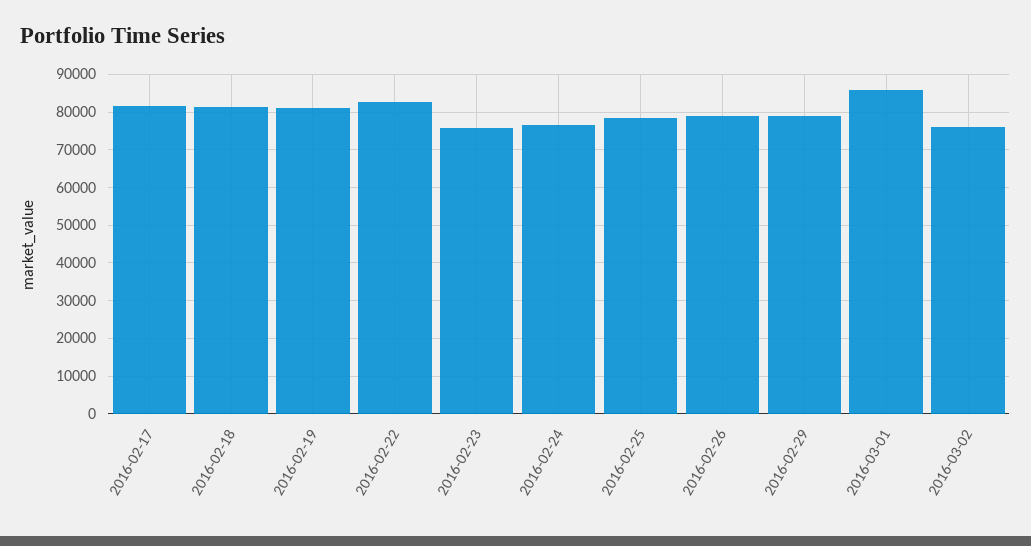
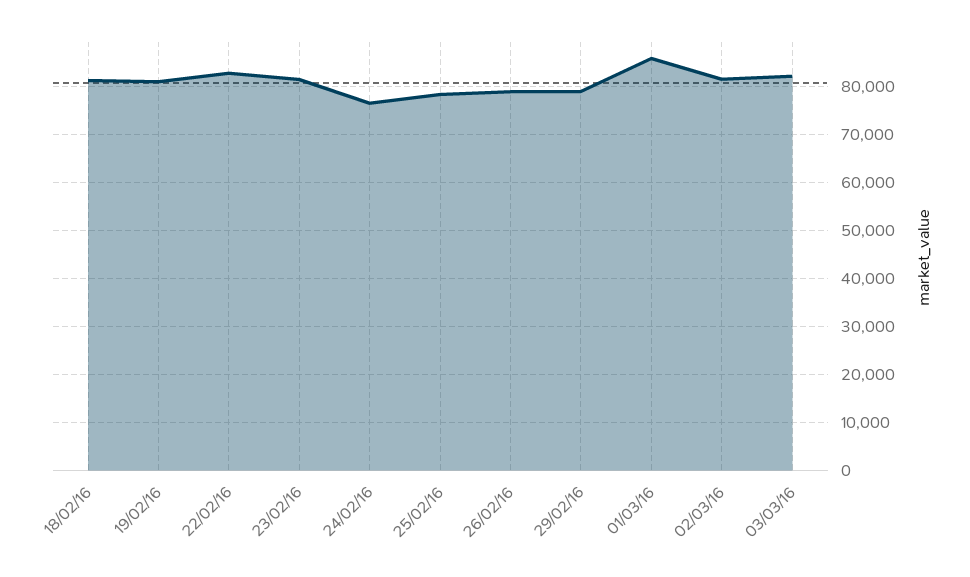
2016-02-17: 82000 -> none
2016-02-23: 76000 -> 82000
2016-03-02: 76000 -> 82000
03/03/16: none -> 82000

